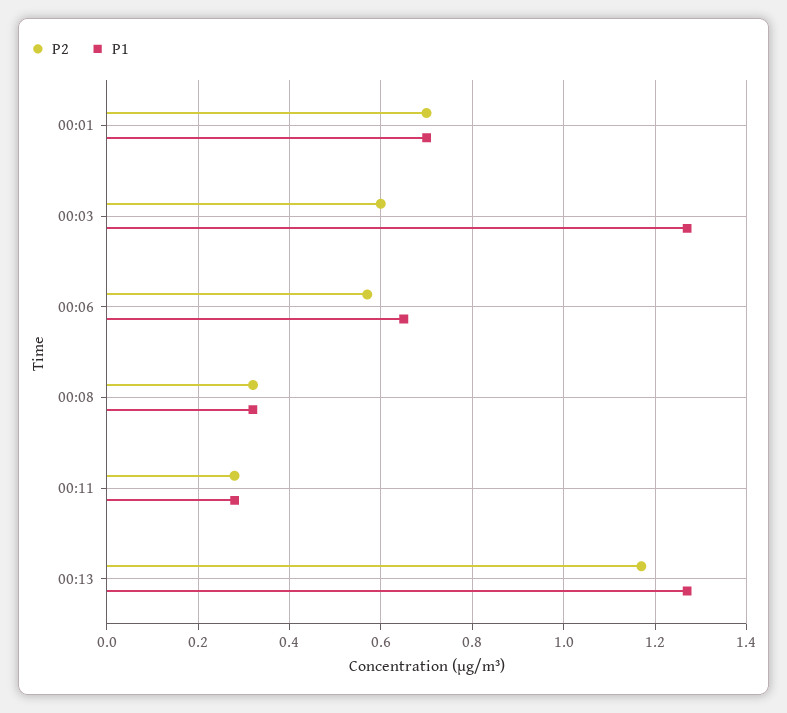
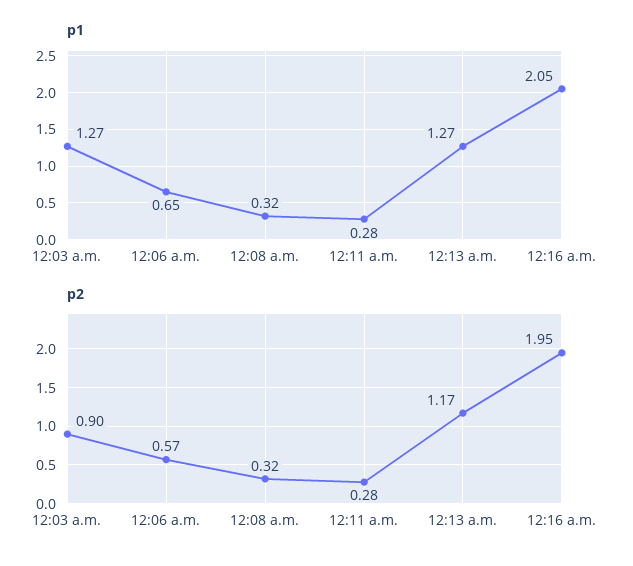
P2, 00:01: 0.7 -> none
P1, 00:01: 0.7 -> none
P2, 00:03: 0.6 -> 0.9
P1, 12:16 a.m.: none -> 2.05
P2, 12:16 a.m.: none -> 1.95

